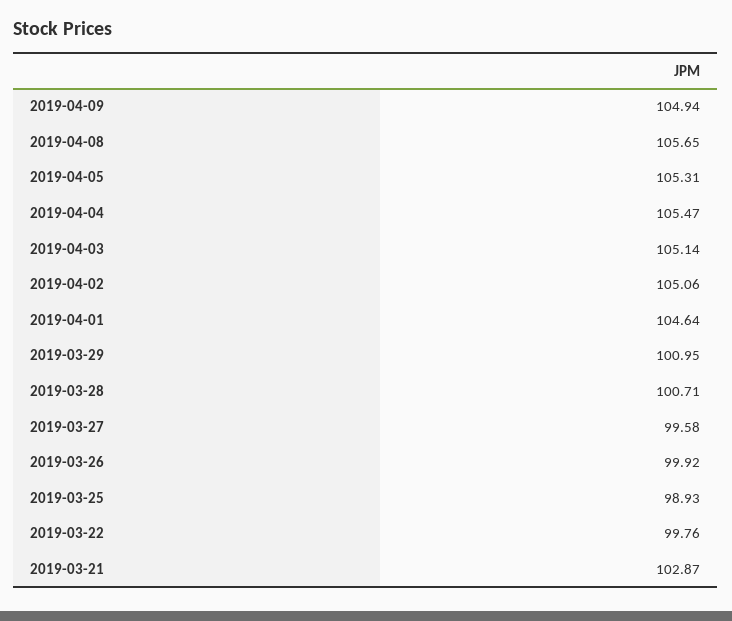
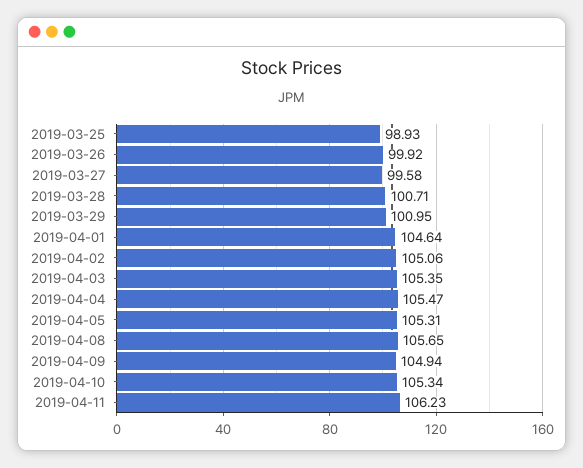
2019-04-03: 105.14 -> 105.35
2019-03-22: 99.76 -> none
2019-03-21: 102.87 -> none
2019-04-10: none -> 105.34
2019-04-11: none -> 106.23

